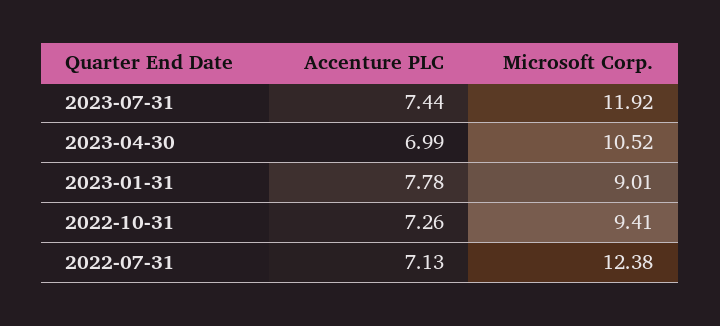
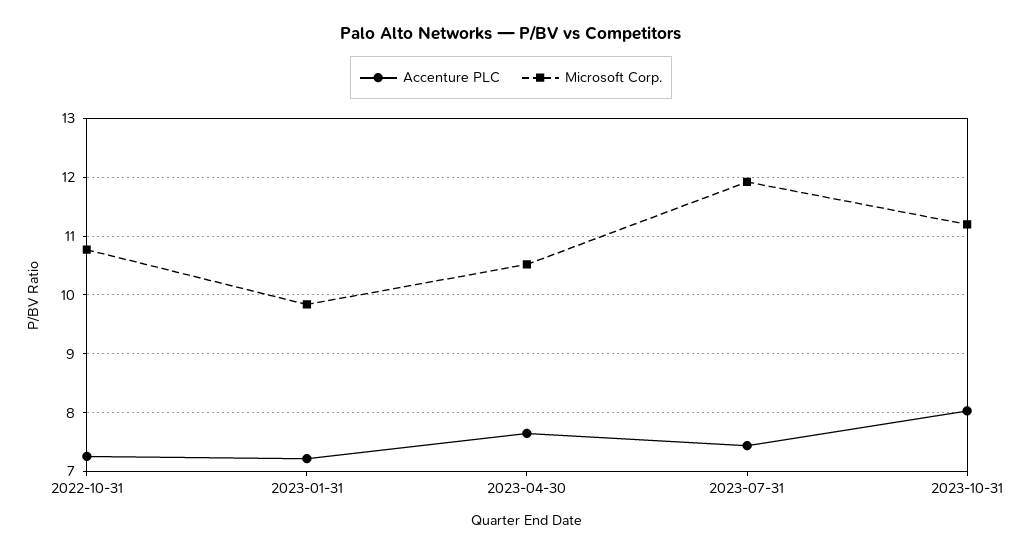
Accenture PLC, 2023-04-30: 6.99 -> 7.6
Accenture PLC, 2023-01-31: 7.78 -> 7.2
Microsoft Corp., 2023-01-31: 9.01 -> 9.8
Microsoft Corp., 2022-10-31: 9.41 -> 10.8
Accenture PLC, 2022-07-31: 7.13 -> none
Microsoft Corp., 2022-07-31: 12.38 -> none
Accenture PLC, 2023-10-31: none -> 8
Microsoft Corp., 2023-10-31: none -> 11.2

